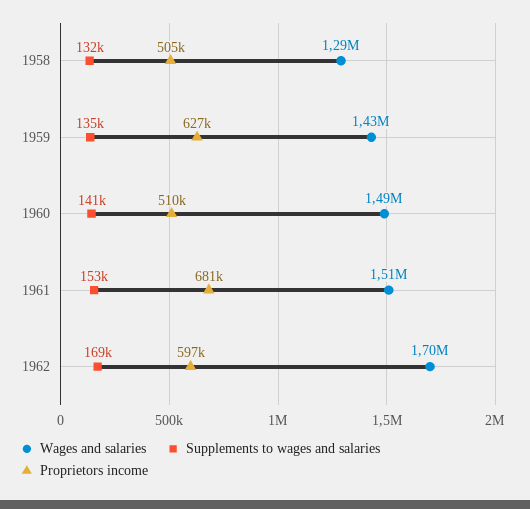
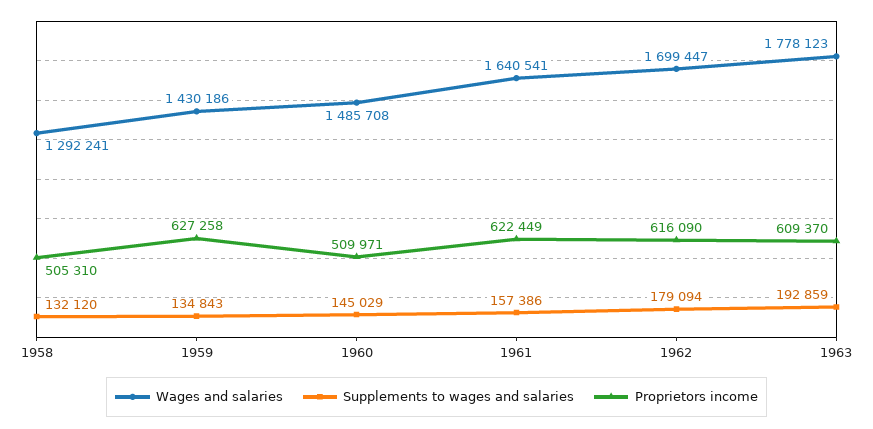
Supplements to wages and salaries, 1960: 141000 -> 145029
Wages and salaries, 1961: 1510000 -> 1640541
Supplements to wages and salaries, 1961: 153000 -> 157386
Proprietors income, 1961: 681000 -> 622449
Supplements to wages and salaries, 1962: 169000 -> 179094
Proprietors income, 1962: 597000 -> 616090
Wages and salaries, 1963: none -> 1778123
Supplements to wages and salaries, 1963: none -> 192859
Proprietors income, 1963: none -> 609370

